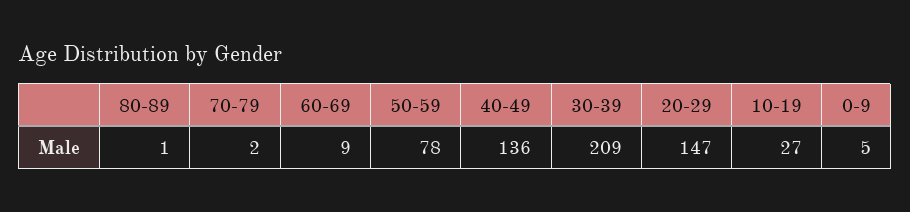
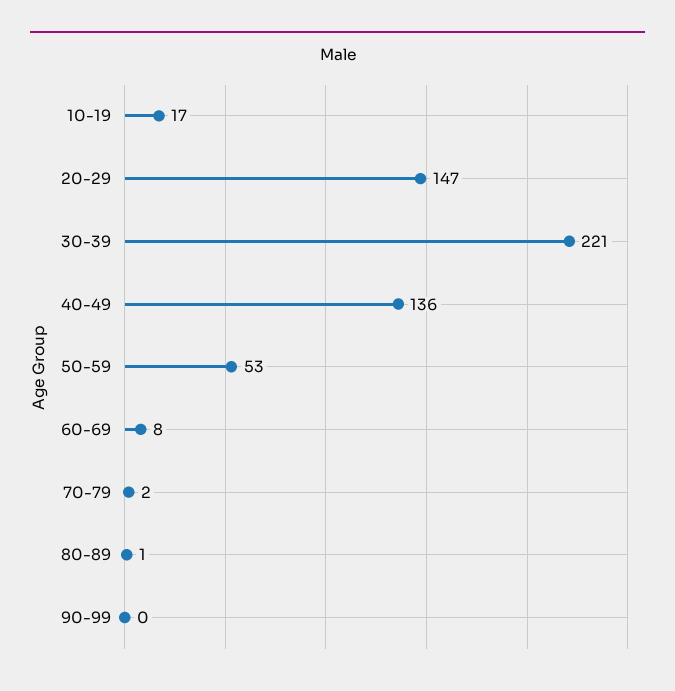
60-69: 9 -> 8
50-59: 78 -> 53
30-39: 209 -> 221
10-19: 27 -> 17
0-9: 5 -> none
90-99: none -> 0

